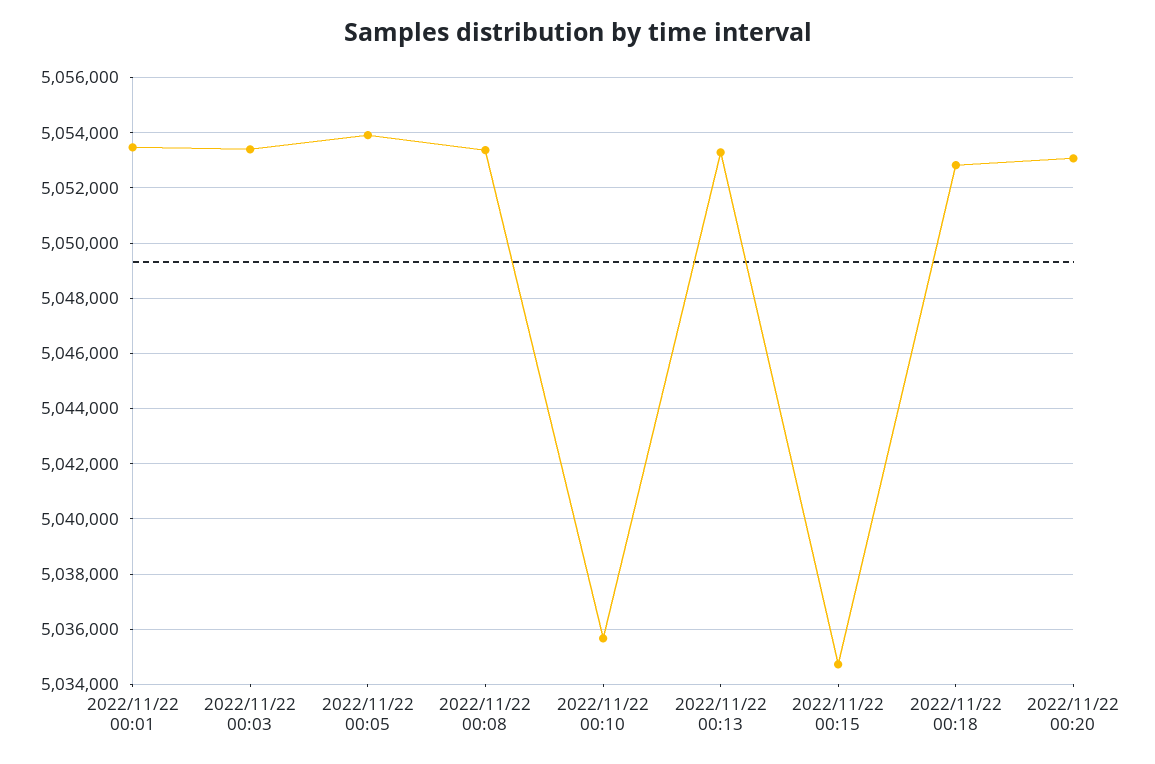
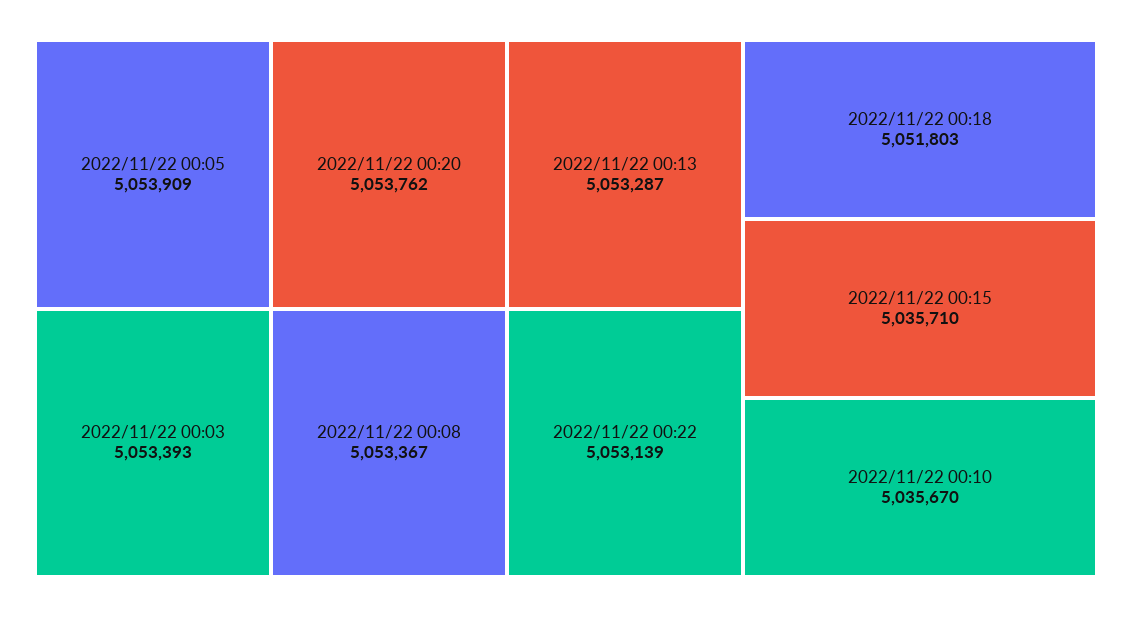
2022/11/22 00:01: 5053500 -> none
2022/11/22 00:15: 5034750 -> 5035710
2022/11/22 00:18: 5052750 -> 5051803
2022/11/22 00:20: 5053000 -> 5053762
2022/11/22 00:22: none -> 5053139

